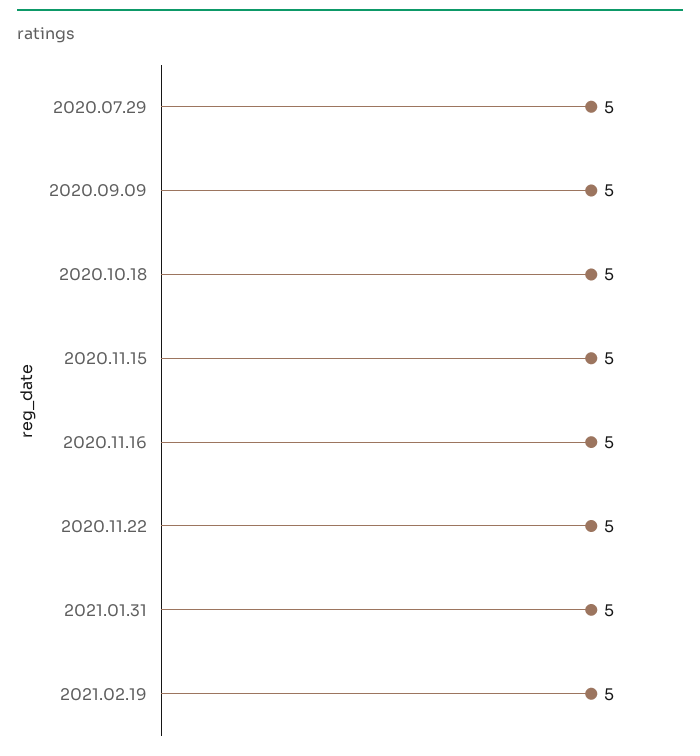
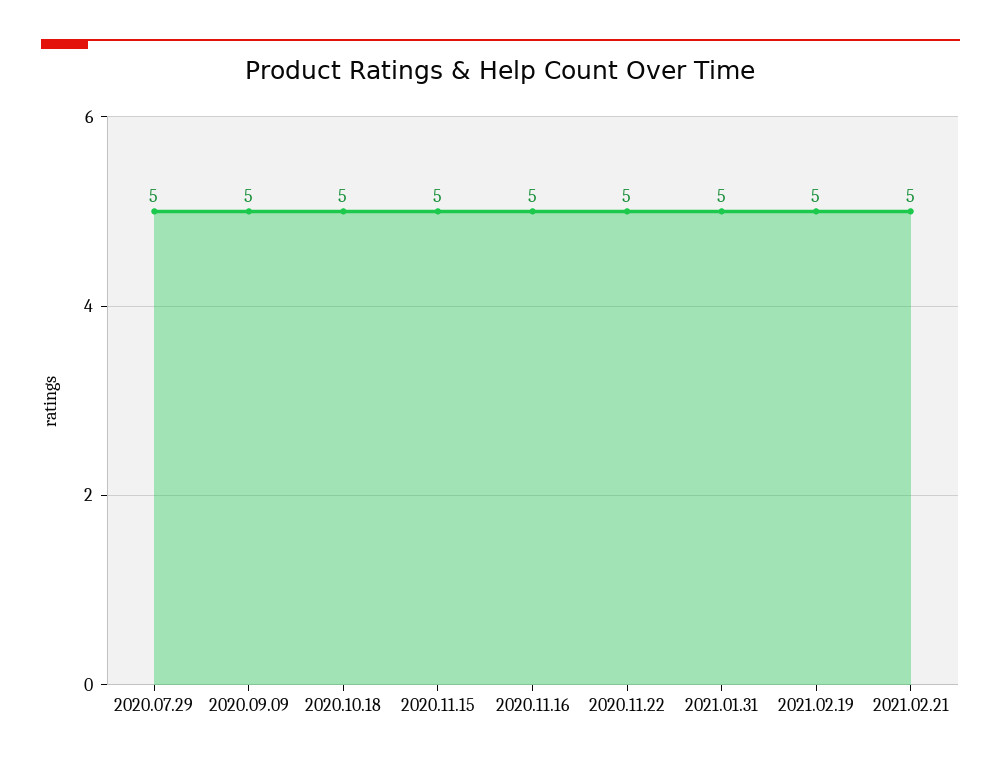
2021.02.21: none -> 5

